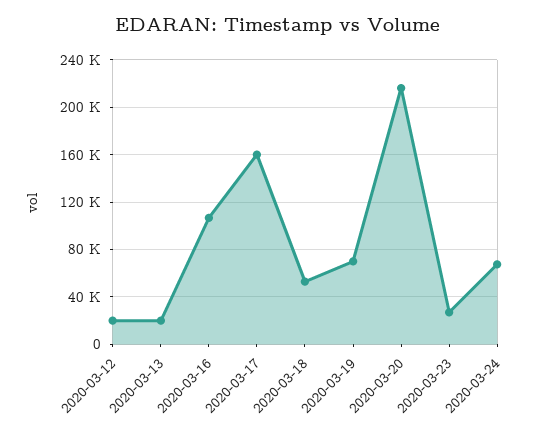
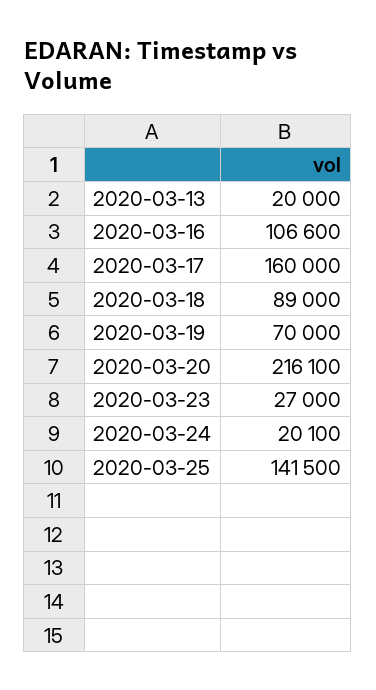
2020-03-12: 20000 -> none
2020-03-18: 50000 -> 89000
2020-03-24: 70000 -> 20100
2020-03-25: none -> 141500

